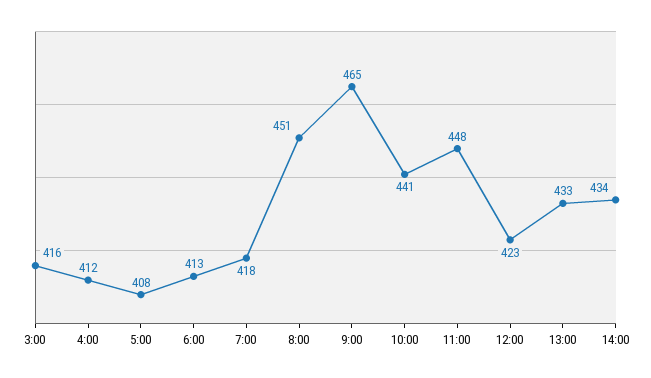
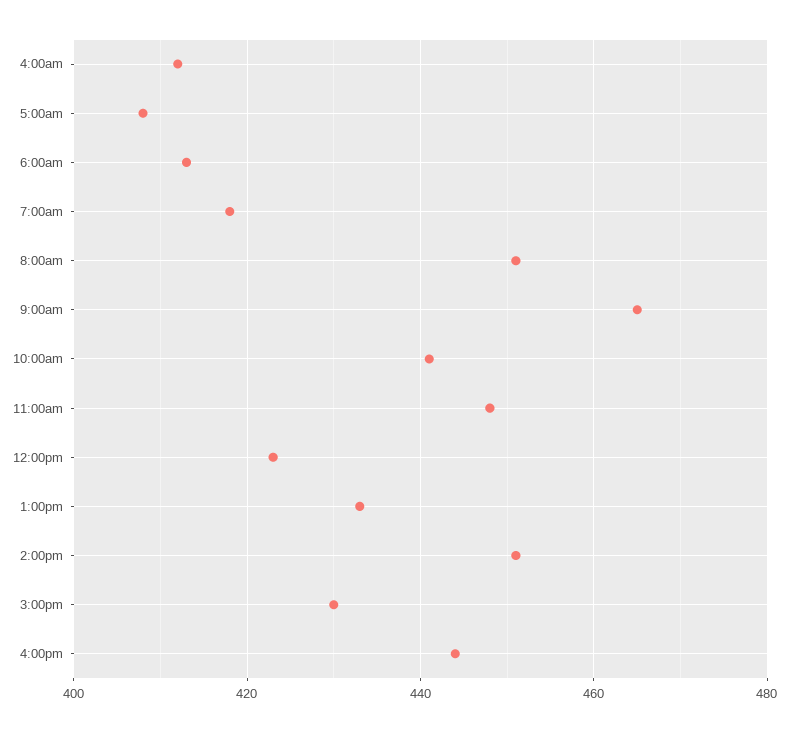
3:00: 416 -> none
14:00: 434 -> 450
3:00pm: none -> 430
4:00pm: none -> 445

